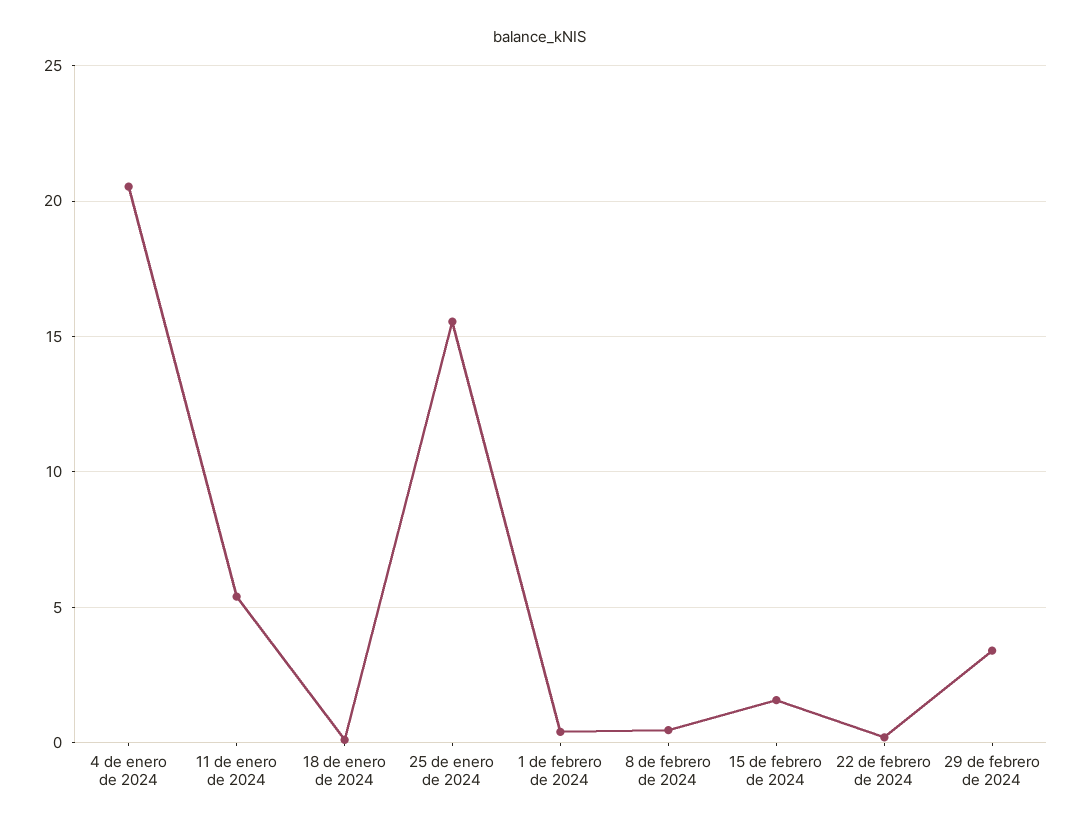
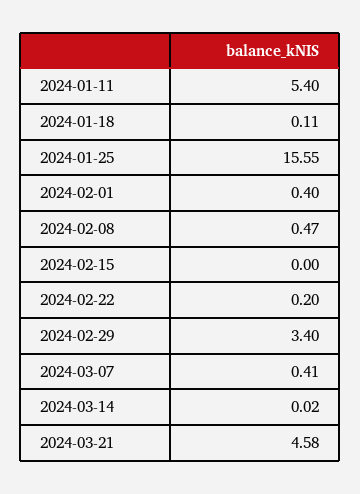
4 de enero de 2024: 20.5 -> none
15 de febrero de 2024: 1.5 -> 0
2024-03-07: none -> 0.41
2024-03-14: none -> 0.02
2024-03-21: none -> 4.58

